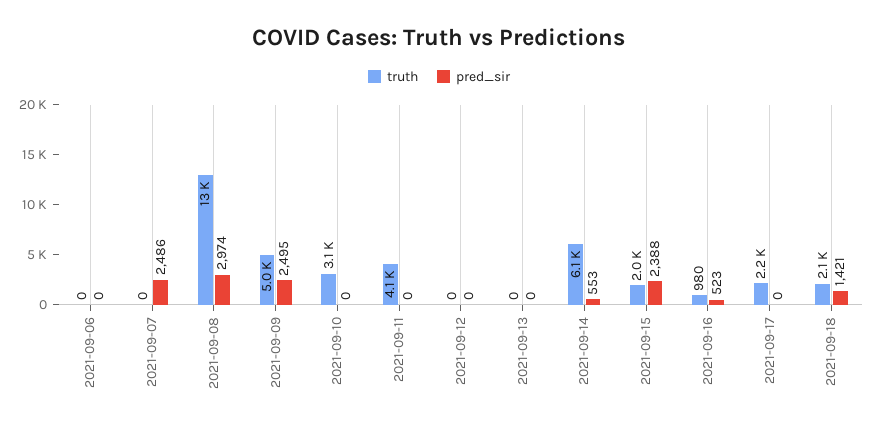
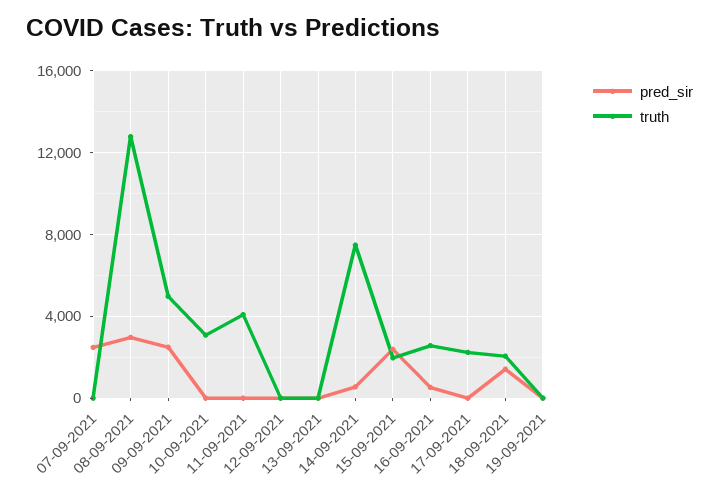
truth, 2021-09-06: 0 -> none
pred_sir, 2021-09-06: 0 -> none
truth, 2021-09-14: 6100 -> 7500
truth, 2021-09-16: 980 -> 2500
pred_sir, 19-09-2021: none -> 0
truth, 19-09-2021: none -> 0

